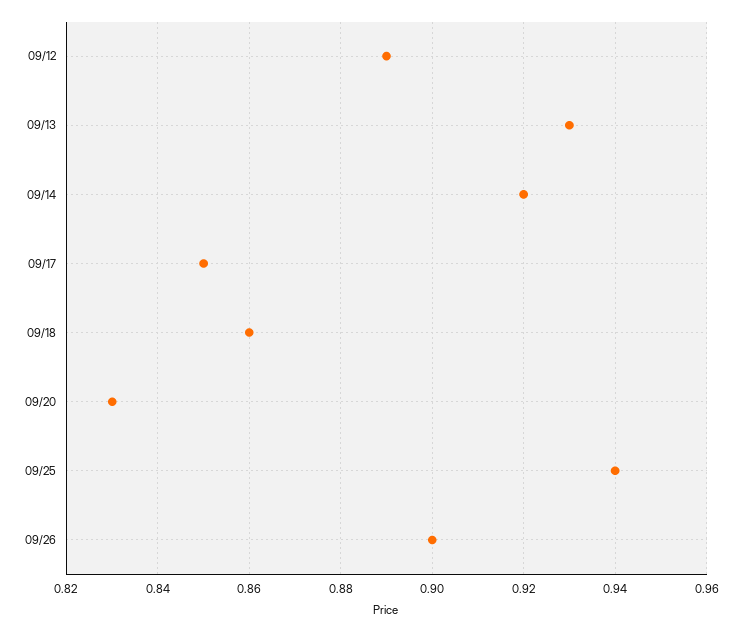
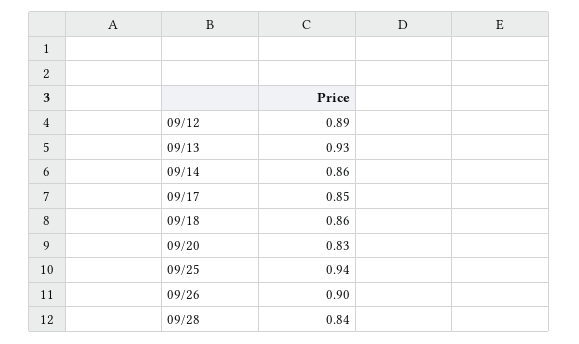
09/14: 0.92 -> 0.86
09/28: none -> 0.84

